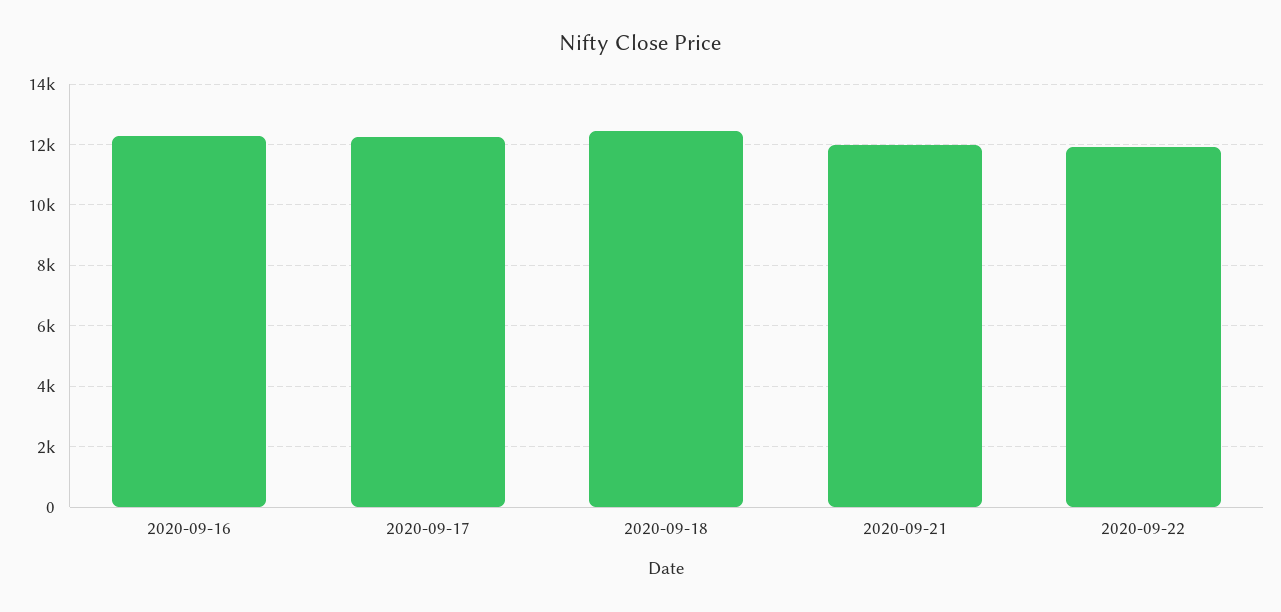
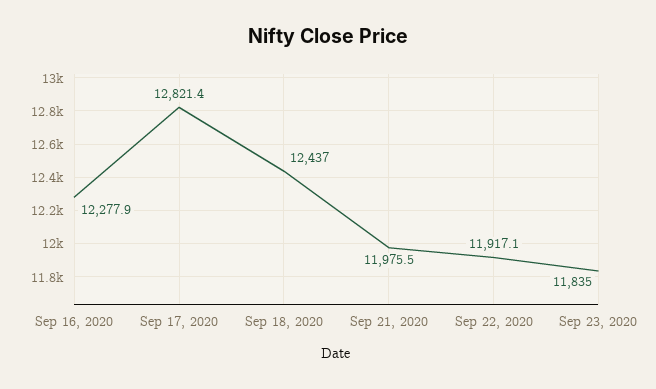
2020-09-17: 12200 -> 12821.4
Sep 23, 2020: none -> 11835

